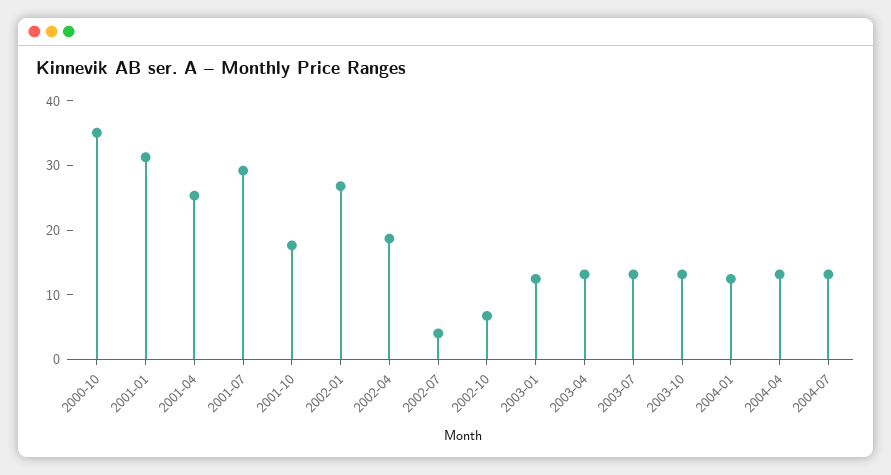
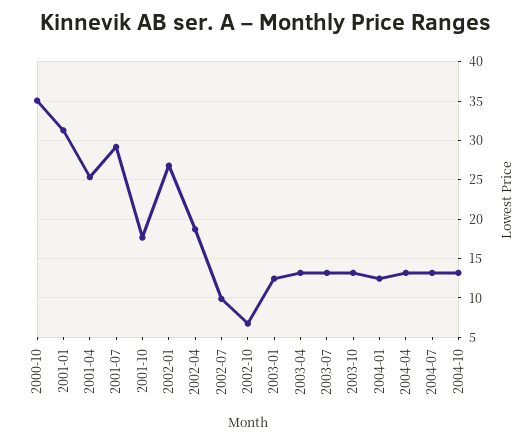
2002-07: 4 -> 10
2004-10: none -> 13

